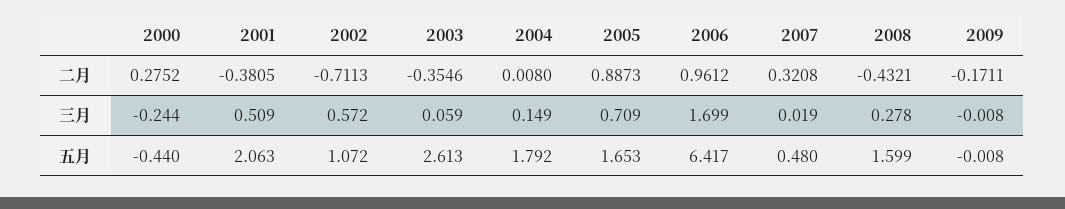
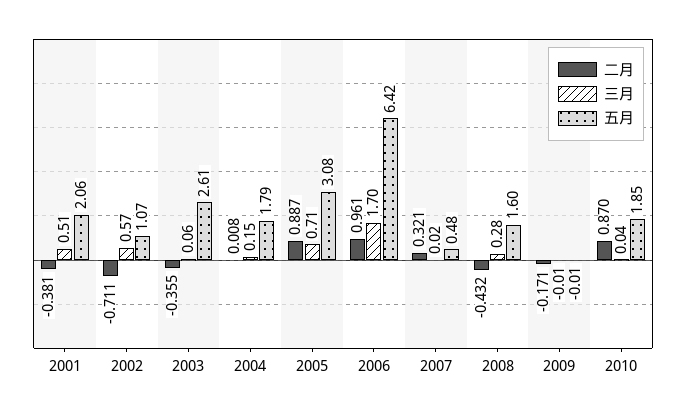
二月, 2000: 0.2752 -> none
三月, 2000: -0.244 -> none
五月, 2000: -0.44 -> none
五月, 2005: 1.653 -> 3.08
二月, 2010: none -> 0.87
三月, 2010: none -> 0.04
五月, 2010: none -> 1.85

